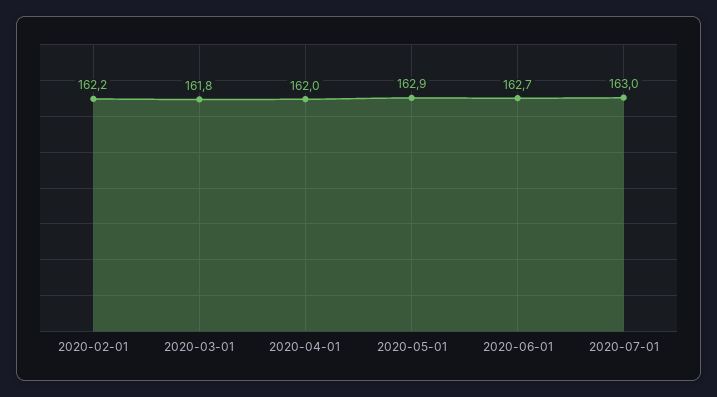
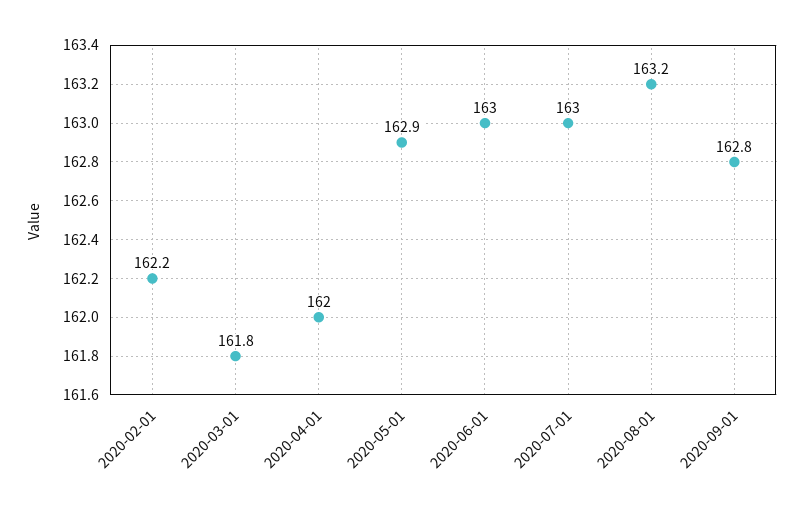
2020-06-01: 162.7 -> 163
2020-08-01: none -> 163.2
2020-09-01: none -> 162.8

